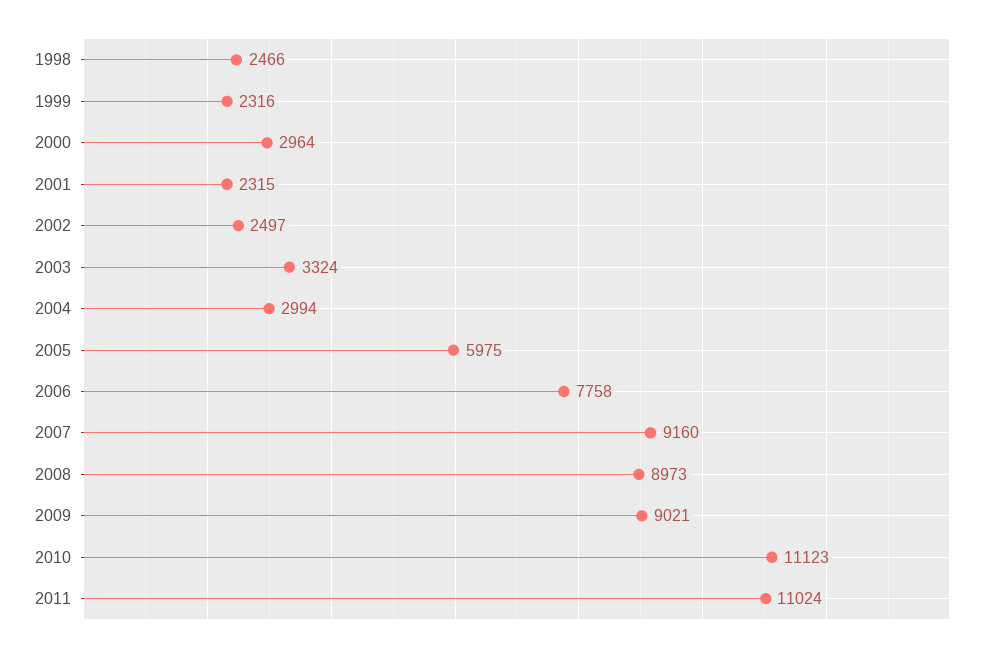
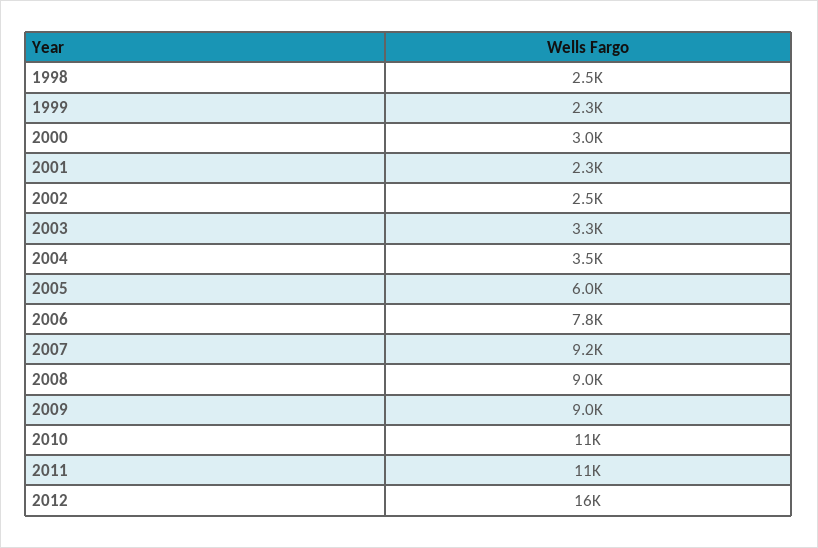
2004: 2994 -> 3500
2012: none -> 16000

